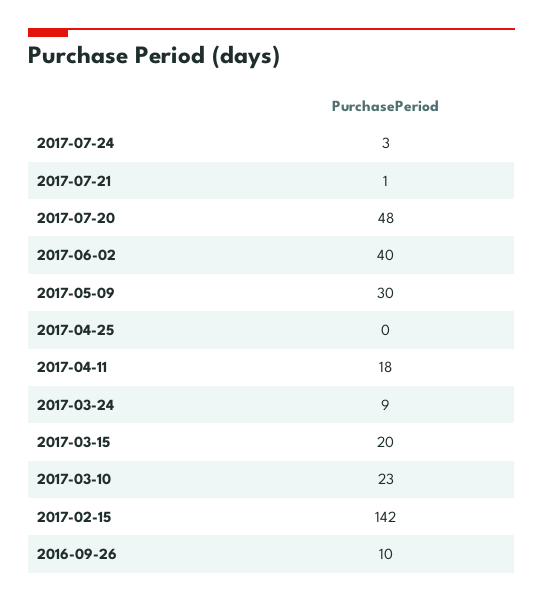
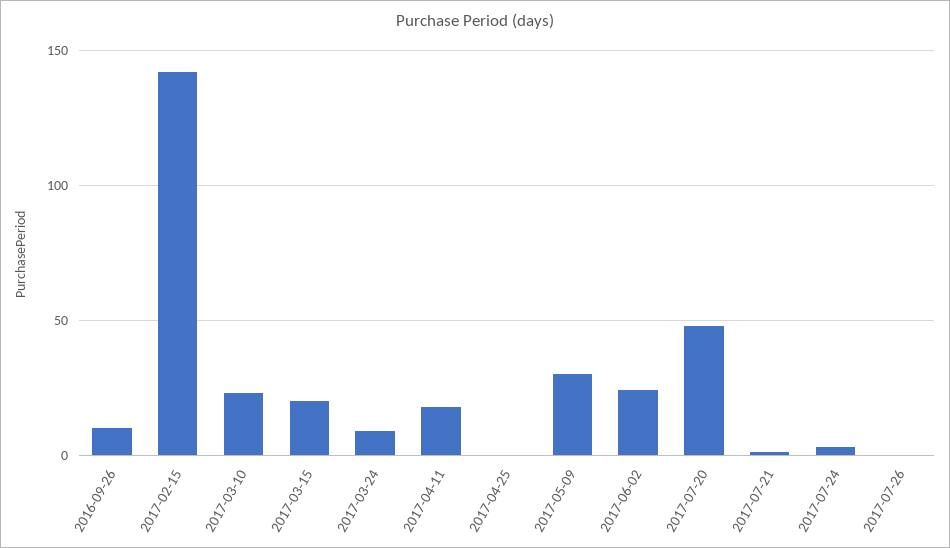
2017-06-02: 40 -> 25
2017-07-26: none -> 0

